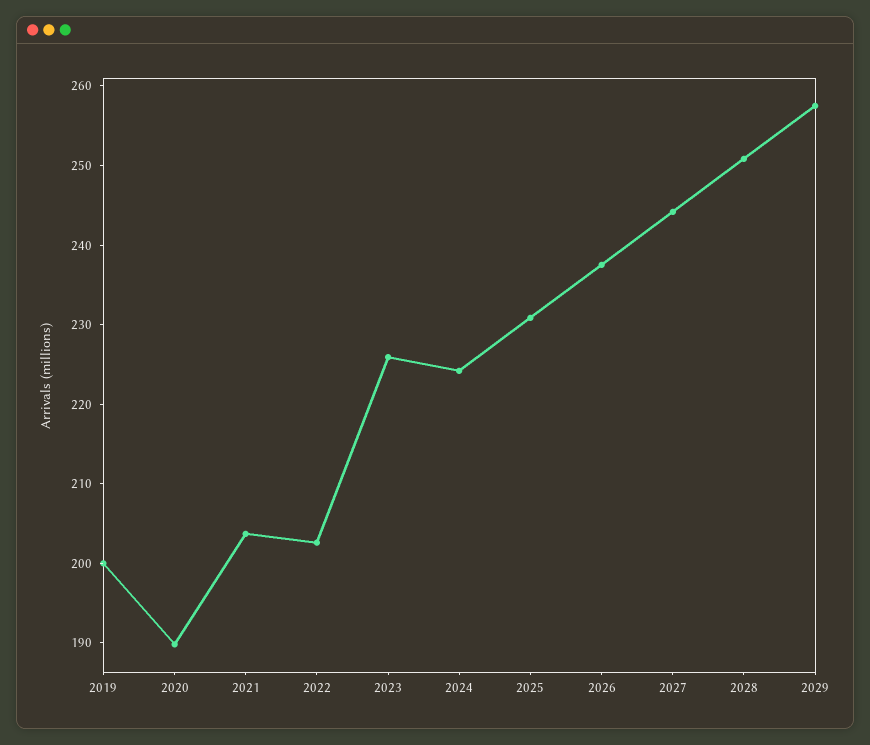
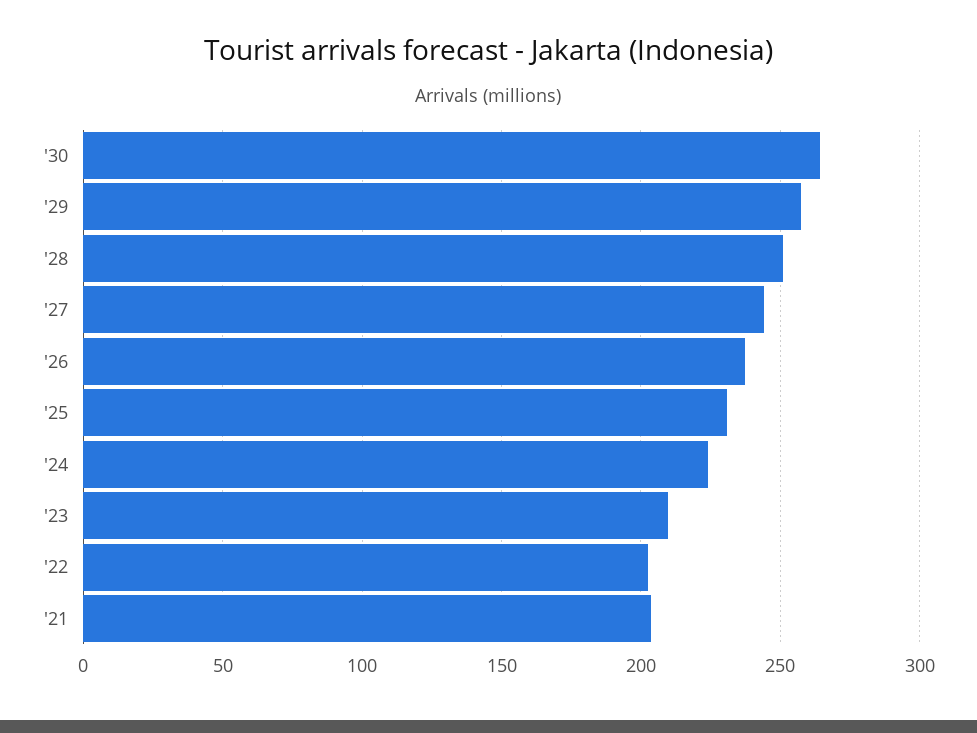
2019: 200 -> none
2020: 190 -> none
2023: 226 -> 210
'30: none -> 265

